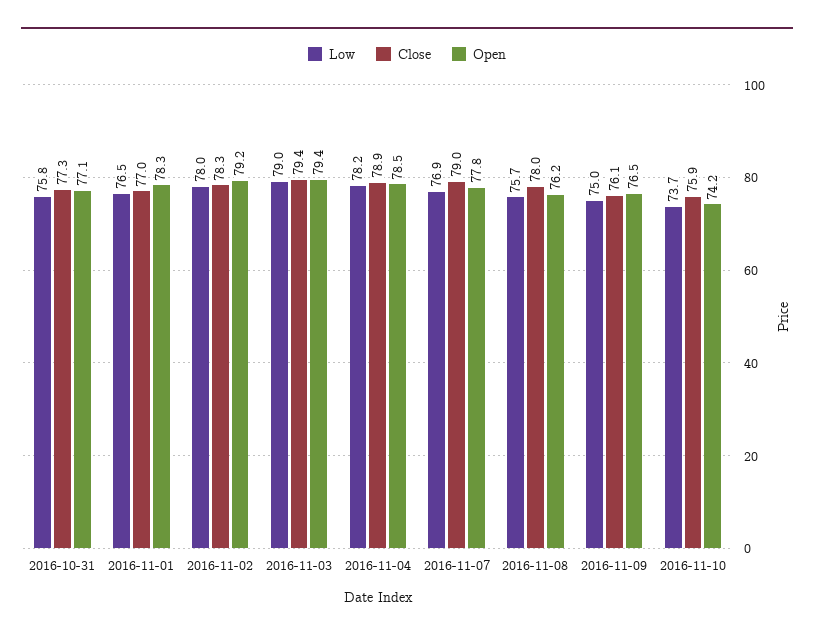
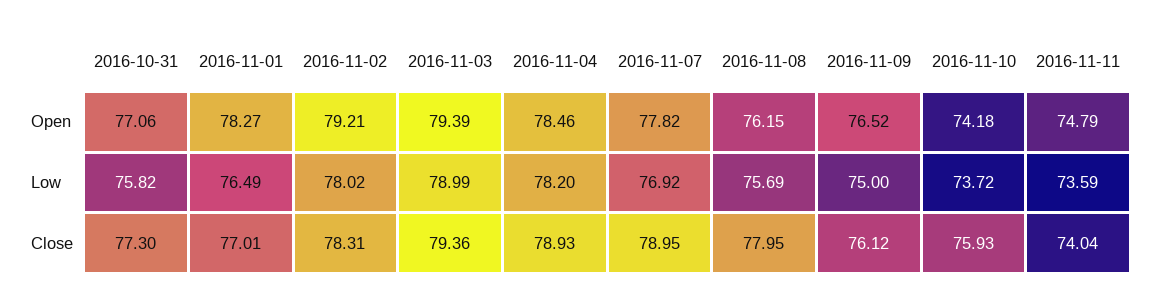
Open, 2016-11-11: none -> 74.79
Low, 2016-11-11: none -> 73.59
Close, 2016-11-11: none -> 74.04

